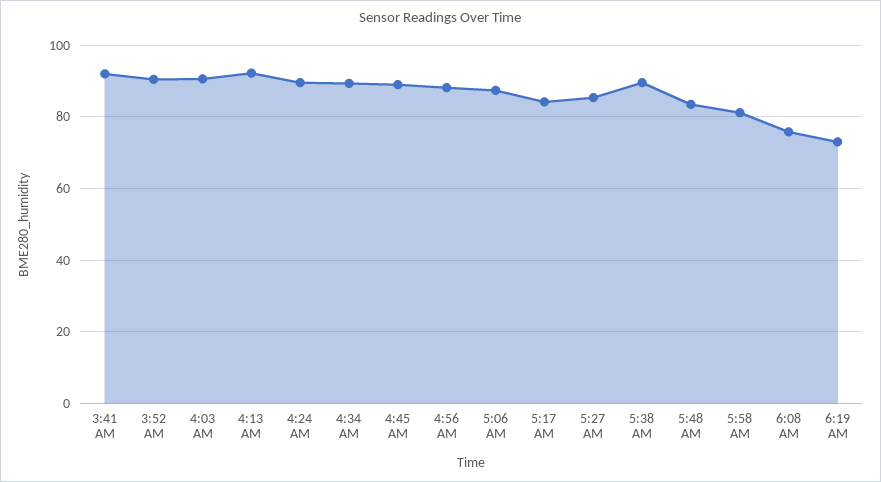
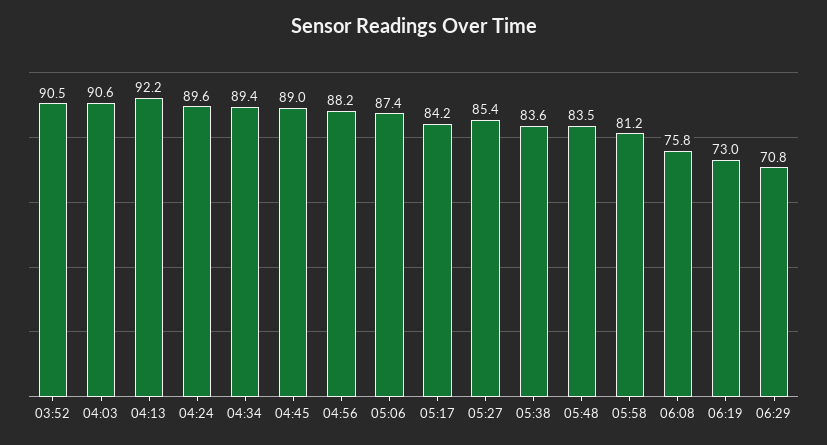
3:41 AM: 92 -> none
5:38 AM: 90 -> 83.6
06:29: none -> 70.8

